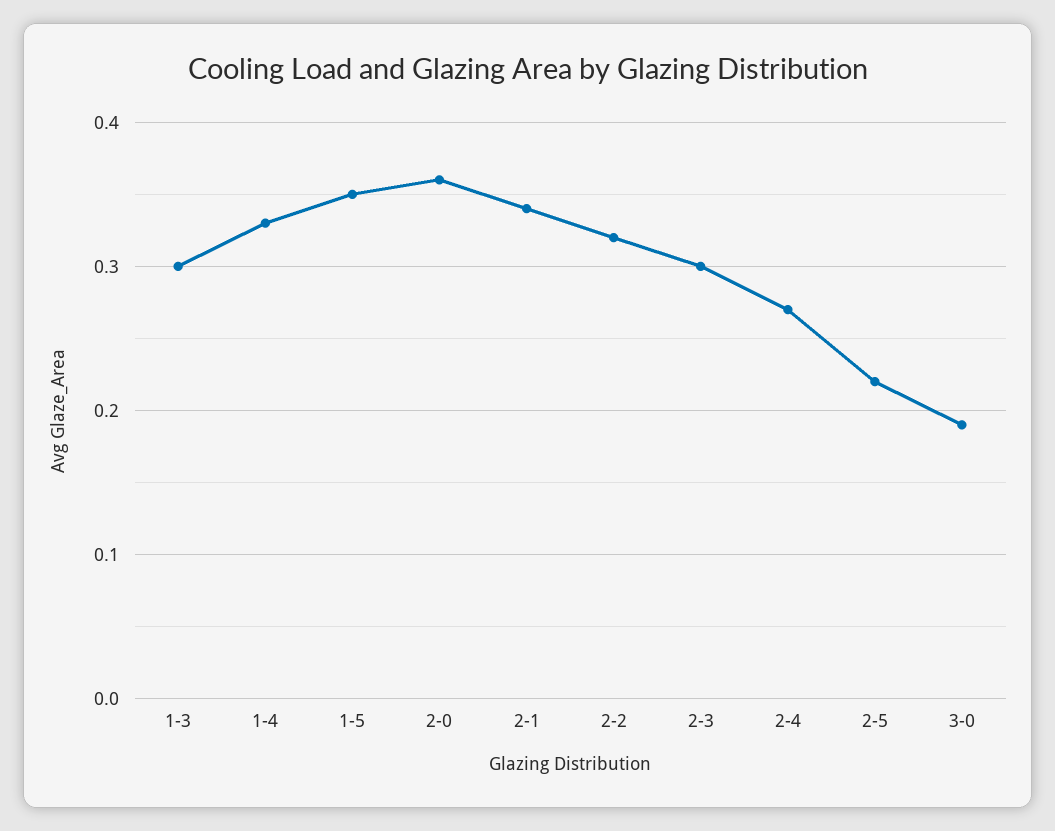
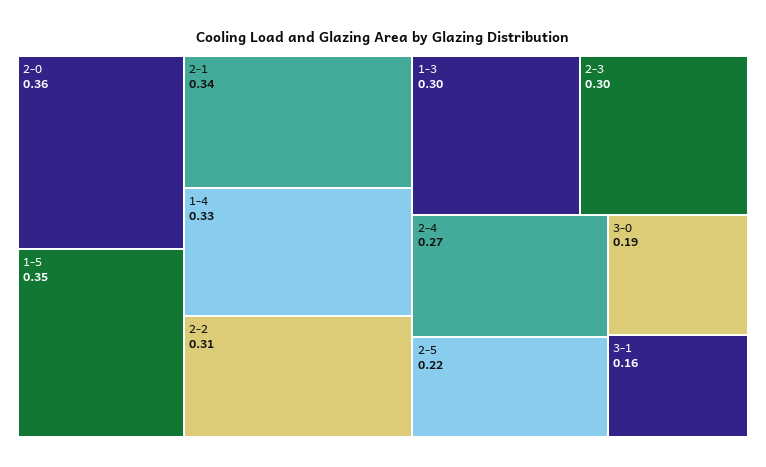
2-2: 0.32 -> 0.31
3-1: none -> 0.16

